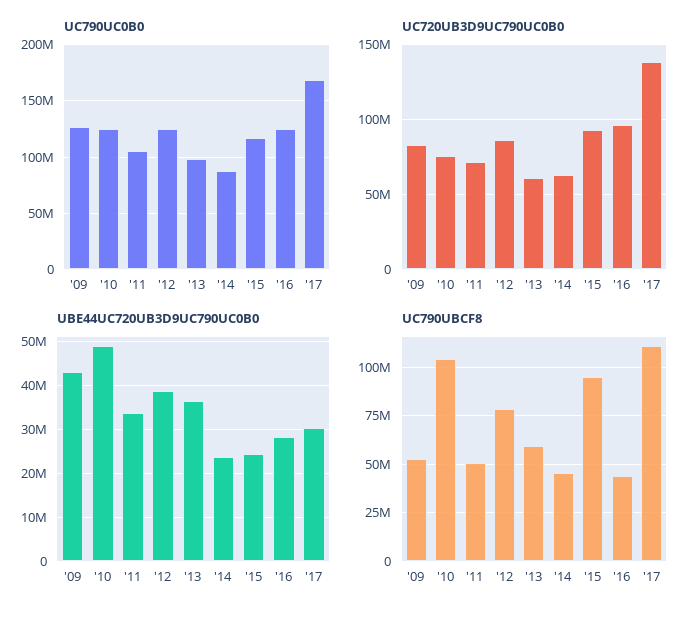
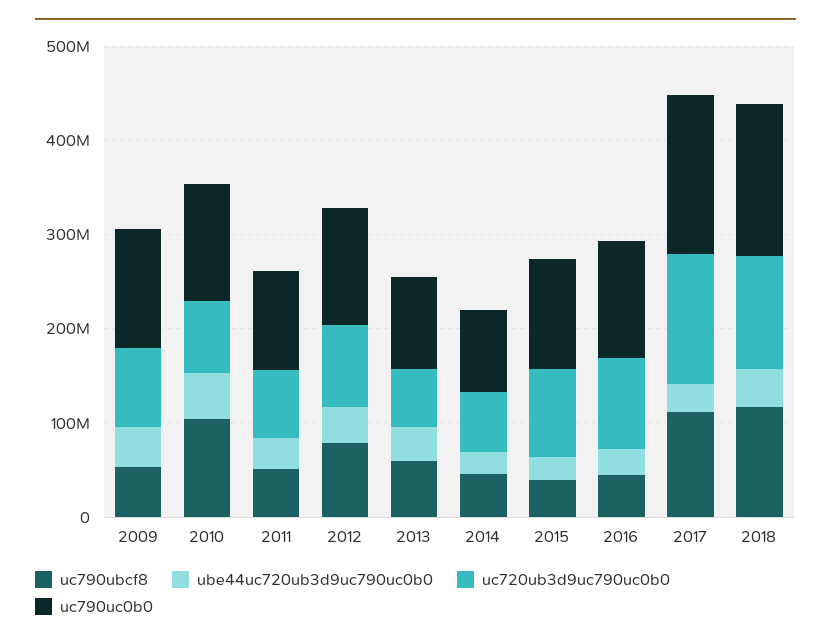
UC790UBCF8, '15: 95000000 -> 40000000
UC790UBCF8, 2018: none -> 120000000
UBE44UC720UB3D9UC790UC0B0, 2018: none -> 40000000
UC720UB3D9UC790UC0B0, 2018: none -> 120000000
UC790UC0B0, 2018: none -> 160000000

